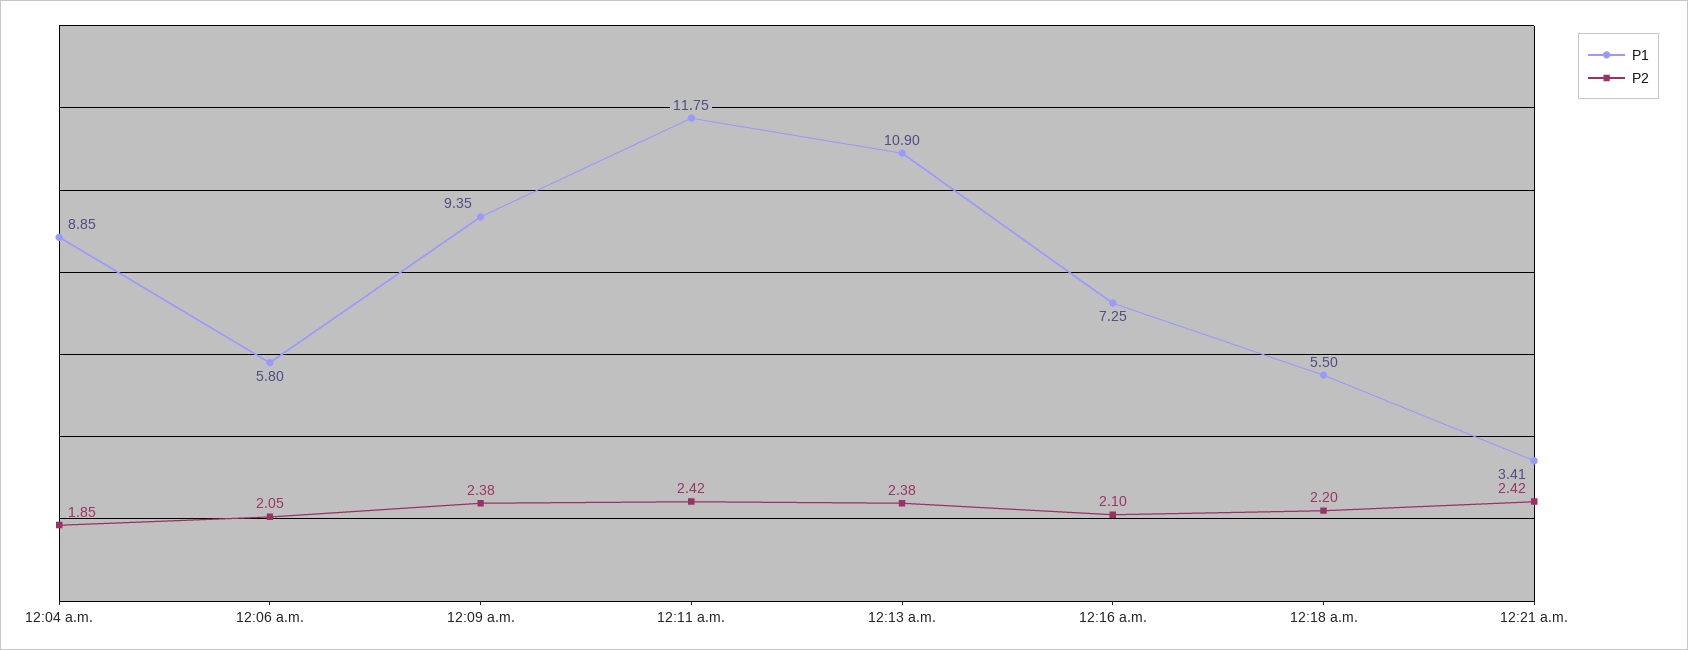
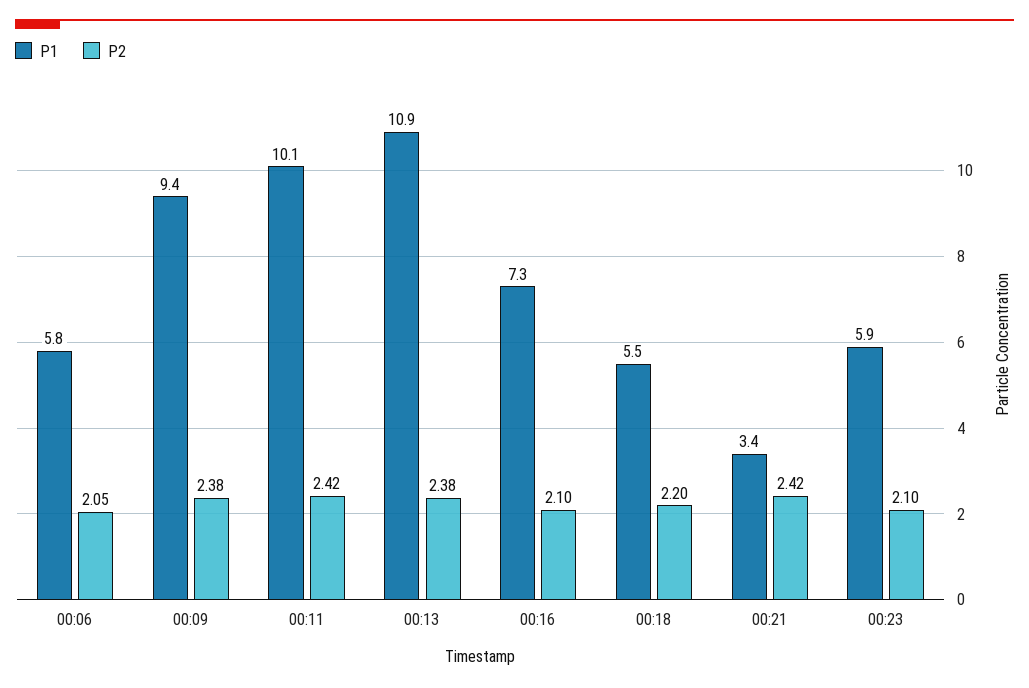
P1, 12:04 a.m.: 8.85 -> none
P2, 12:04 a.m.: 1.85 -> none
P1, 12:11 a.m.: 11.75 -> 10.1
P1, 00:23: none -> 5.9
P2, 00:23: none -> 2.1

